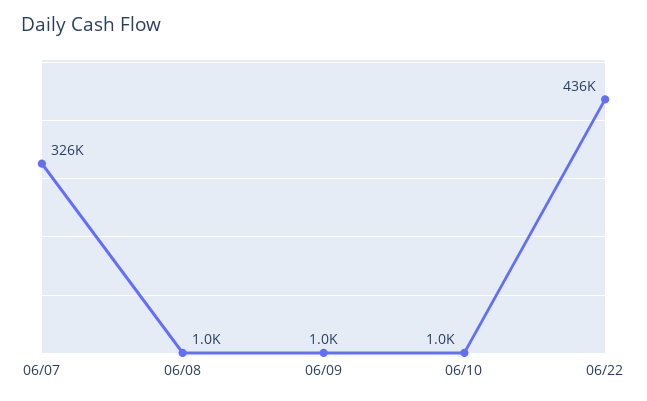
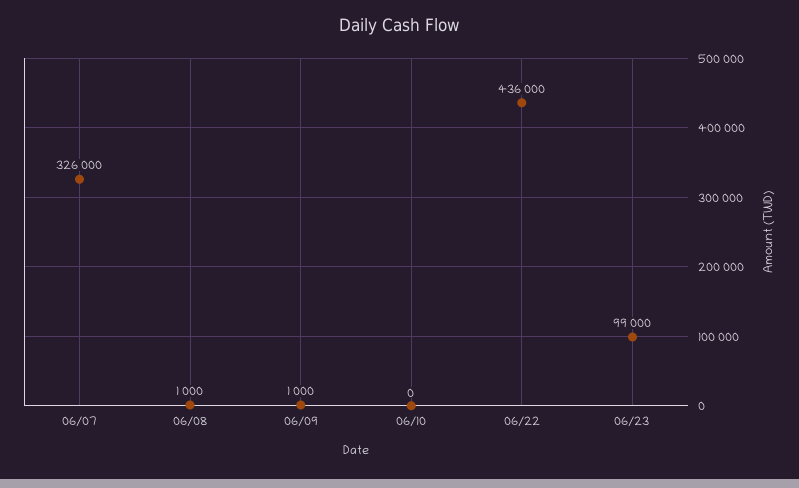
06/10: 1000 -> 0
06/23: none -> 99000

